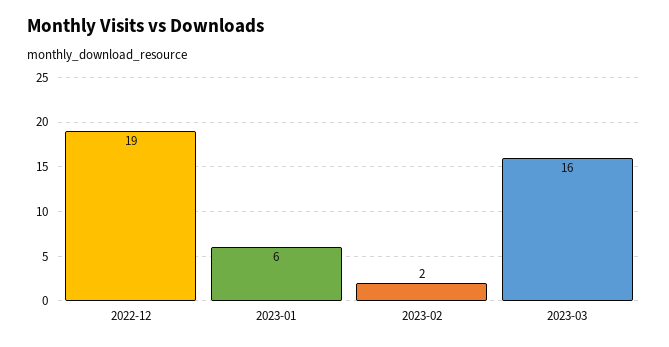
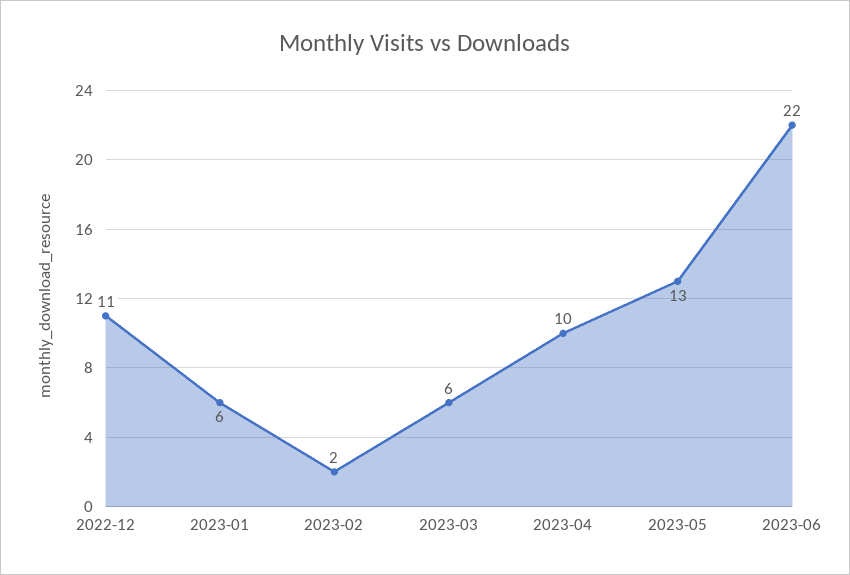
2022-12: 19 -> 11
2023-03: 16 -> 6
2023-04: none -> 10
2023-05: none -> 13
2023-06: none -> 22

